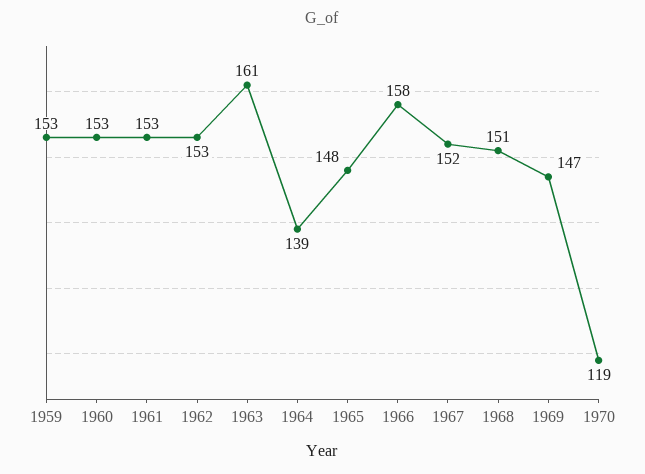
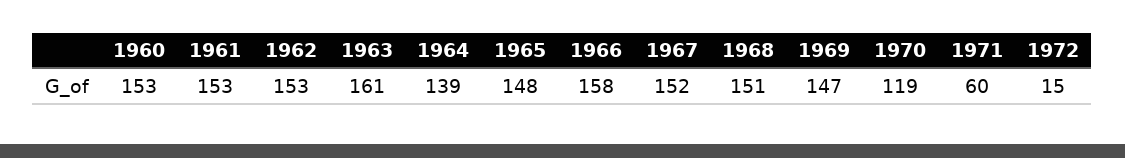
1959: 153 -> none
1971: none -> 60
1972: none -> 15

